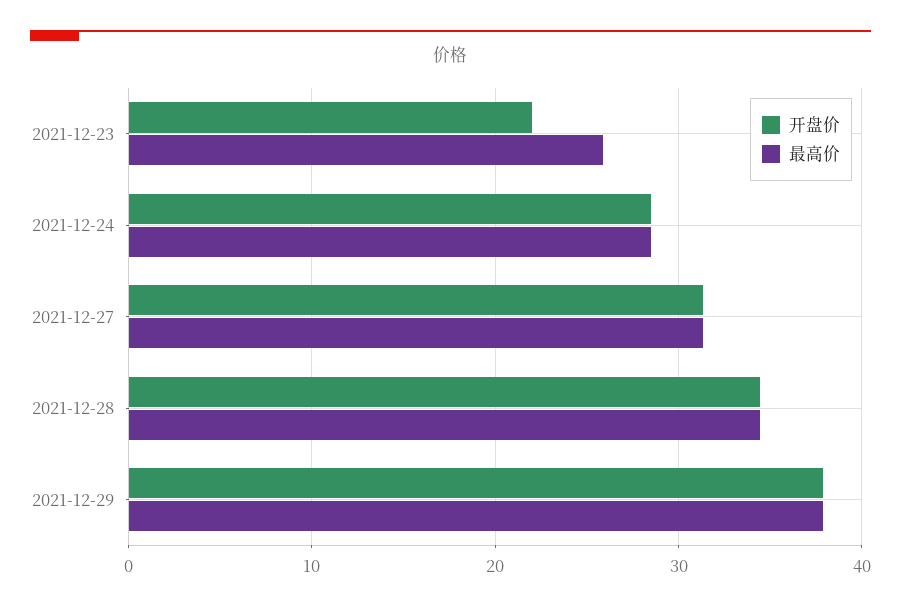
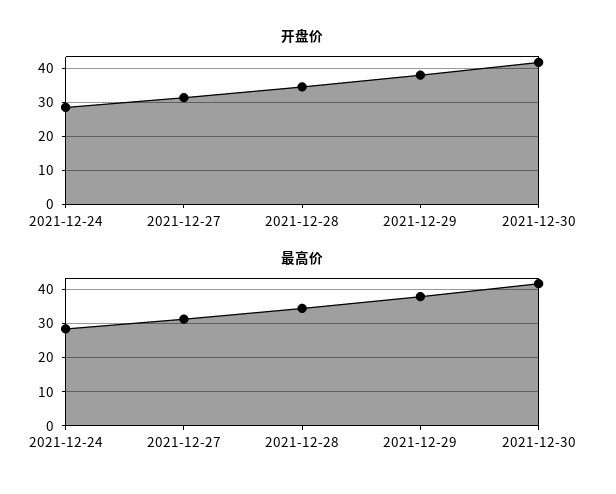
开盘价, 2021-12-23: 22 -> none
最高价, 2021-12-23: 26 -> none
开盘价, 2021-12-30: none -> 42
最高价, 2021-12-30: none -> 42

